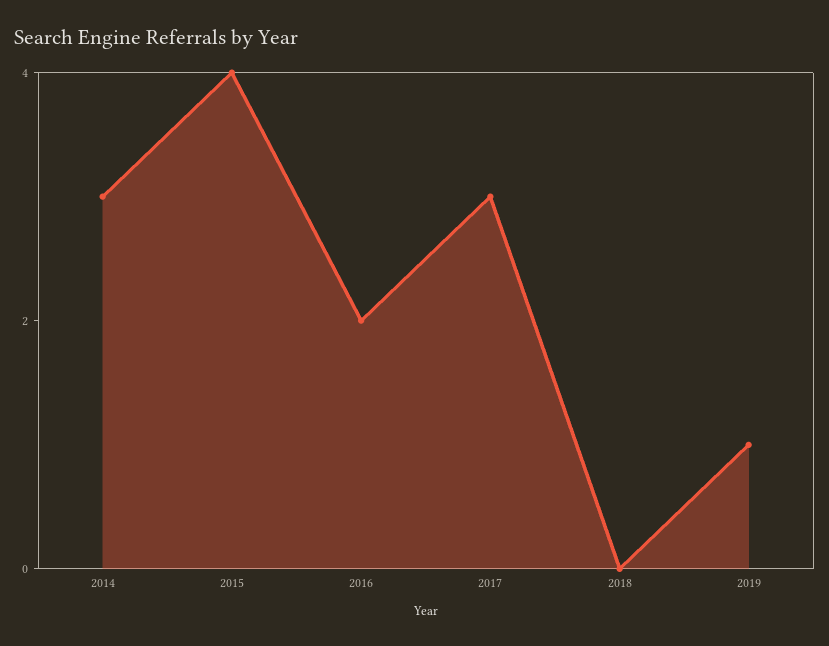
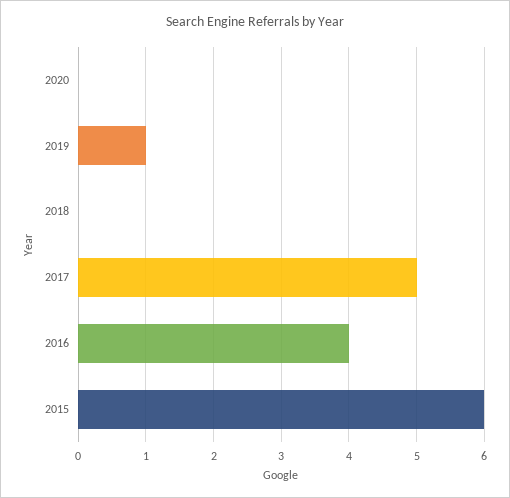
2014: 3 -> none
2015: 4 -> 6
2016: 2 -> 4
2017: 3 -> 5
2020: none -> 0

